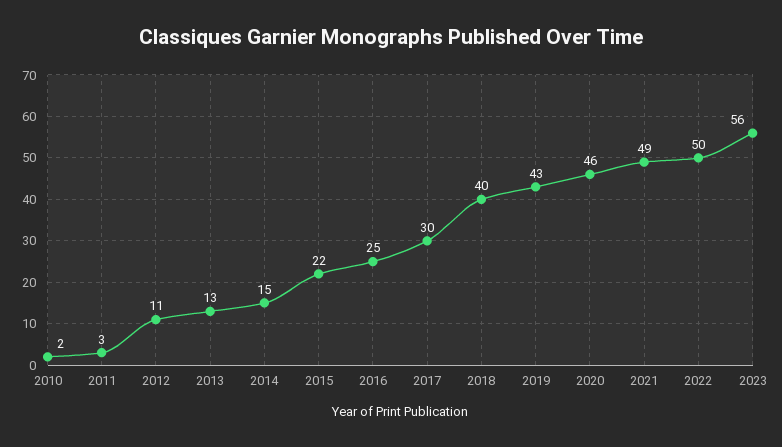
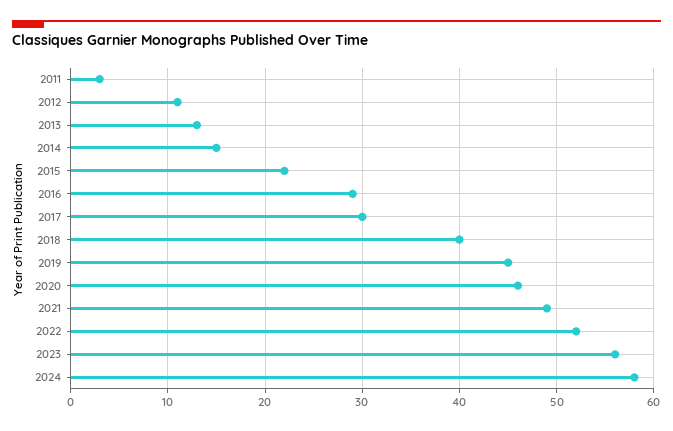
2010: 2 -> none
2016: 25 -> 29
2019: 43 -> 45
2022: 50 -> 52
2024: none -> 58

